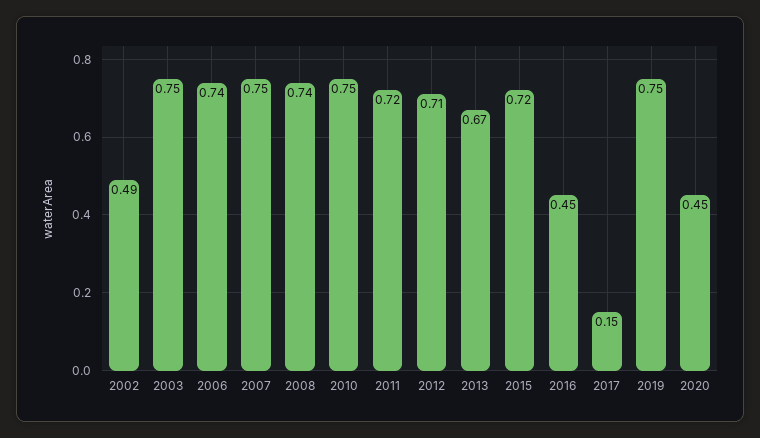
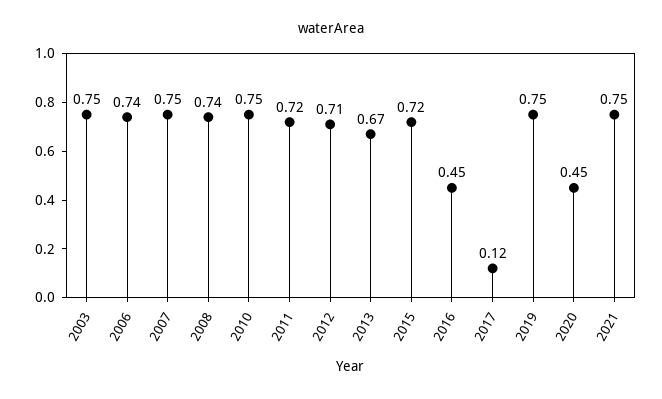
2002: 0.49 -> none
2017: 0.15 -> 0.12
2021: none -> 0.75

